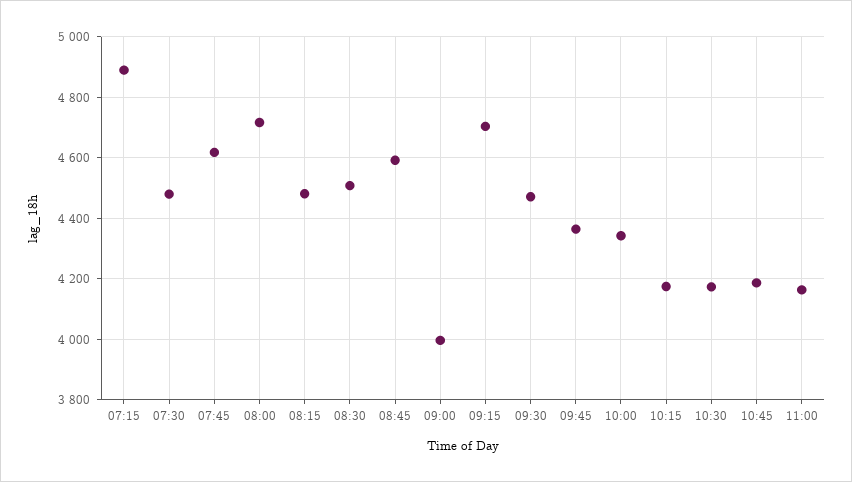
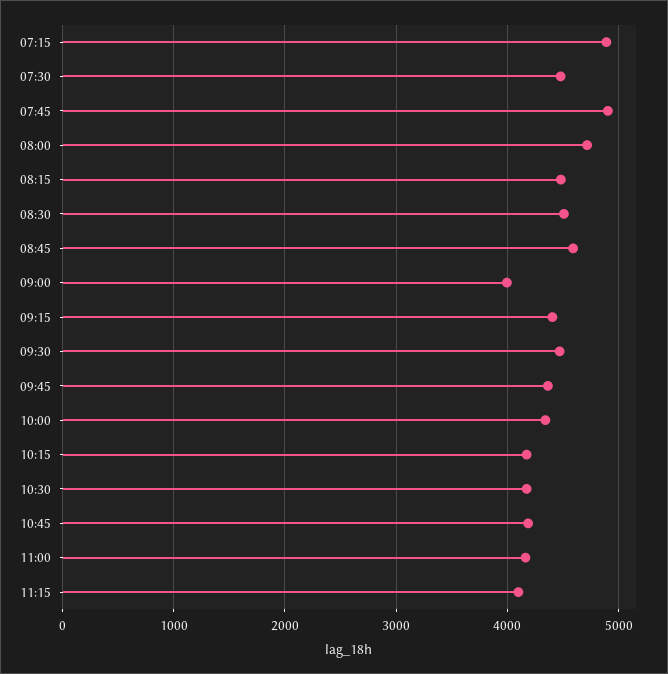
07:45: 4620 -> 4900
09:15: 4700 -> 4400
11:15: none -> 4100

